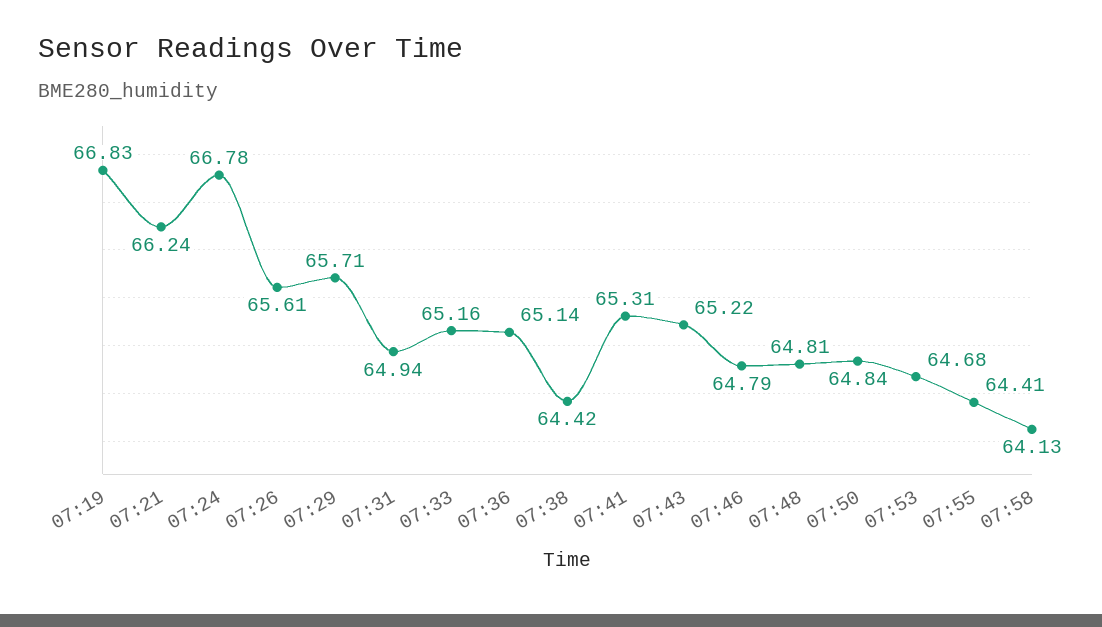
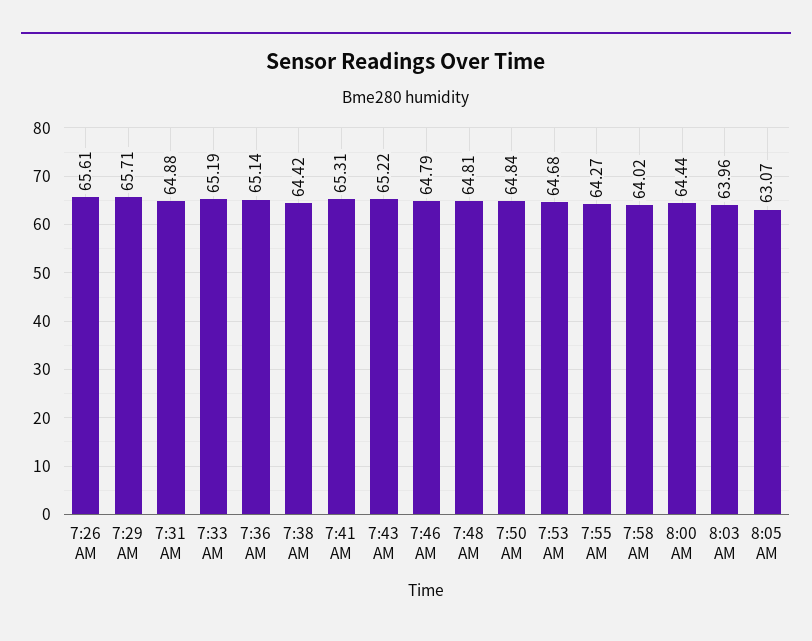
07:19: 66.83 -> none
07:21: 66.24 -> none
07:24: 66.78 -> none
07:31: 64.94 -> 64.88
07:33: 65.16 -> 65.19
07:55: 64.41 -> 64.27
07:58: 64.13 -> 64.02
8:00 AM: none -> 64.44
8:03 AM: none -> 63.96
8:05 AM: none -> 63.07

